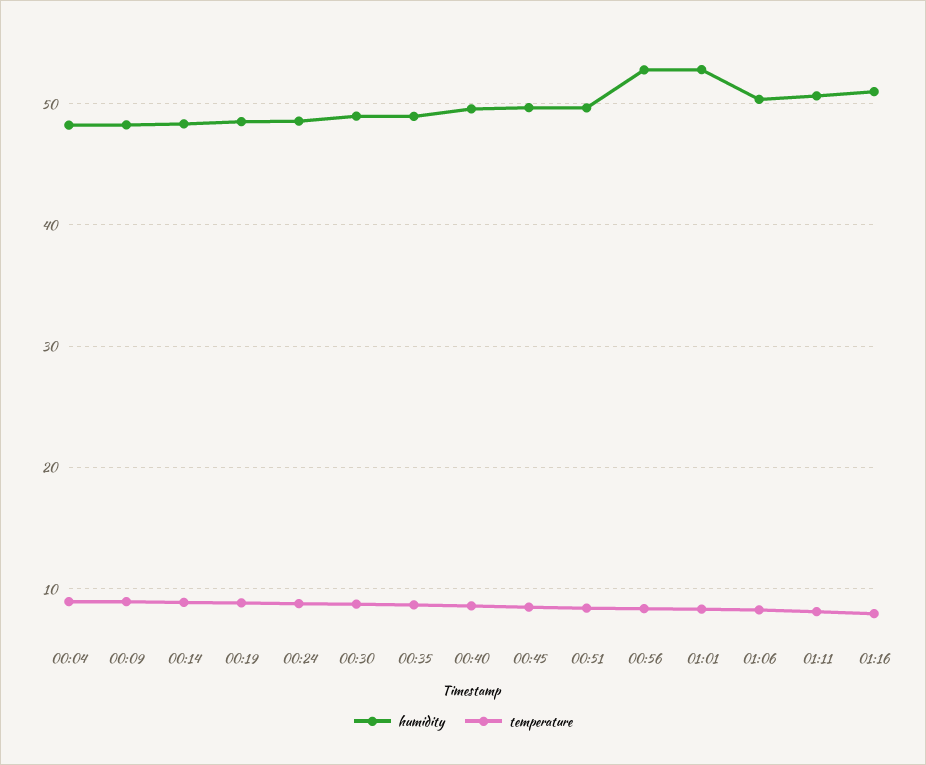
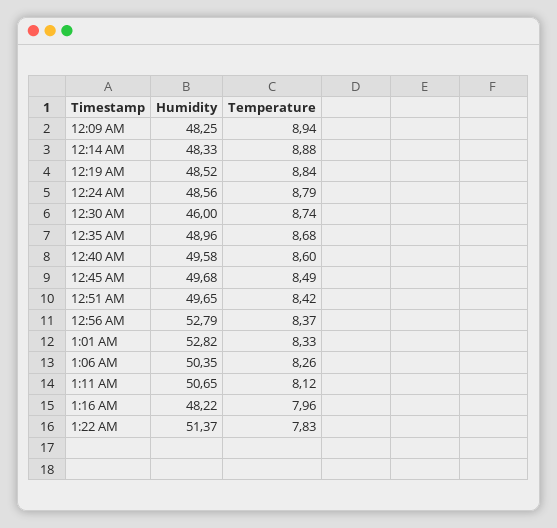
humidity, 00:04: 48 -> none
temperature, 00:04: 9 -> none
humidity, 00:30: 49 -> 46
humidity, 01:16: 51 -> 48.22
humidity, 1:22 AM: none -> 51.37
temperature, 1:22 AM: none -> 7.83

